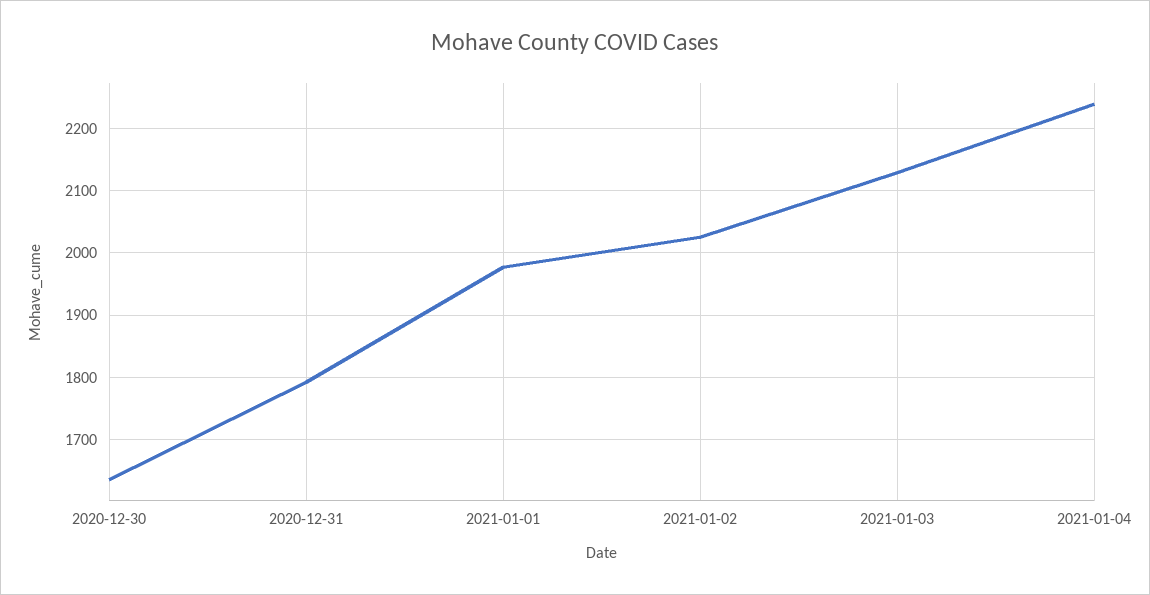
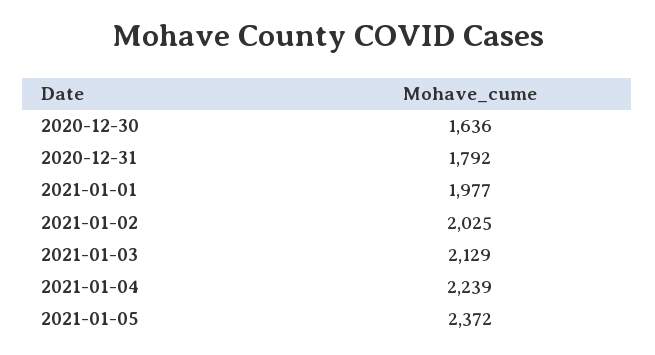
2021-01-05: none -> 2372

